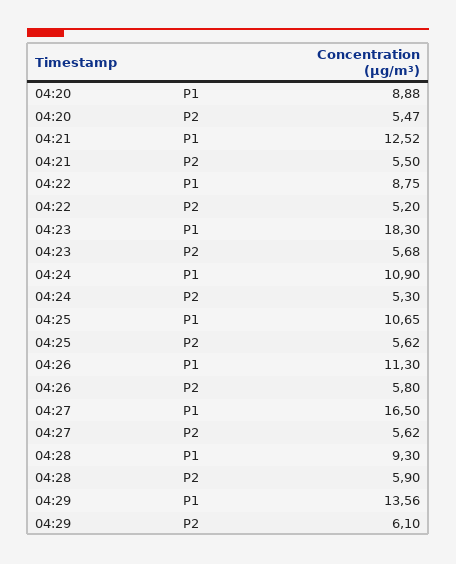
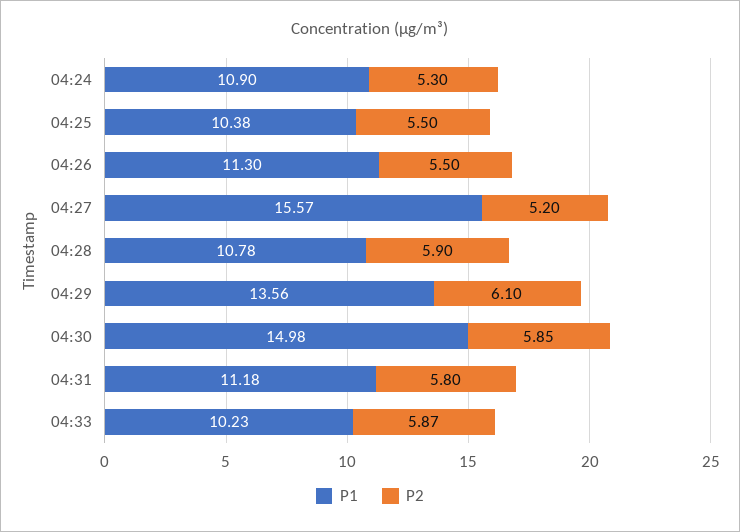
P1, 04:20: 8.88 -> none
P2, 04:20: 5.47 -> none
P1, 04:21: 12.52 -> none
P2, 04:21: 5.5 -> none
P1, 04:22: 8.75 -> none
P2, 04:22: 5.2 -> none
P1, 04:23: 18.3 -> none
P2, 04:23: 5.68 -> none
P1, 04:25: 10.65 -> 10.38
P2, 04:25: 5.62 -> 5.5
P2, 04:26: 5.8 -> 5.5
P1, 04:27: 16.5 -> 15.57
P2, 04:27: 5.62 -> 5.2
P1, 04:28: 9.3 -> 10.78
P1, 04:30: none -> 14.98
P2, 04:30: none -> 5.85
P1, 04:31: none -> 11.18
P2, 04:31: none -> 5.8
P1, 04:33: none -> 10.23
P2, 04:33: none -> 5.87

